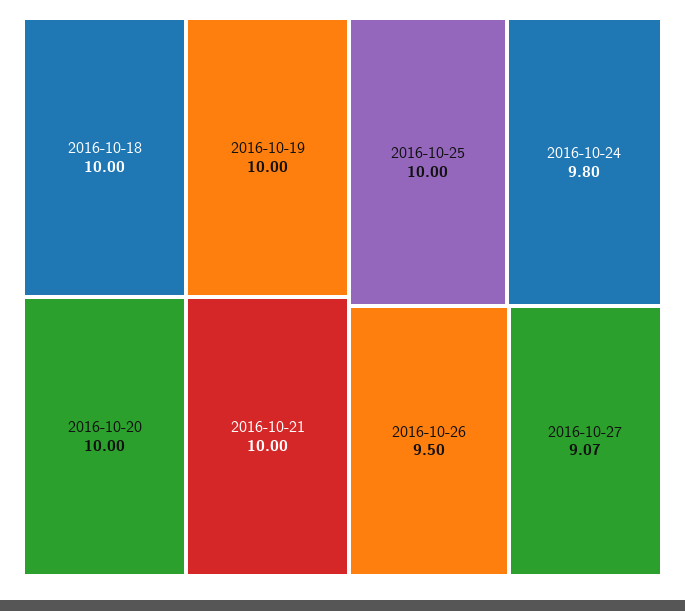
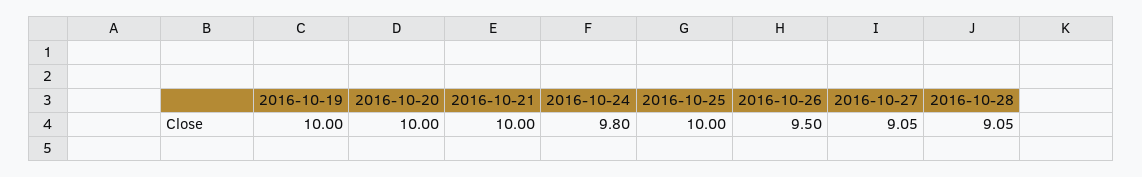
2016-10-18: 10 -> none
2016-10-27: 9.07 -> 9.05
2016-10-28: none -> 9.05

